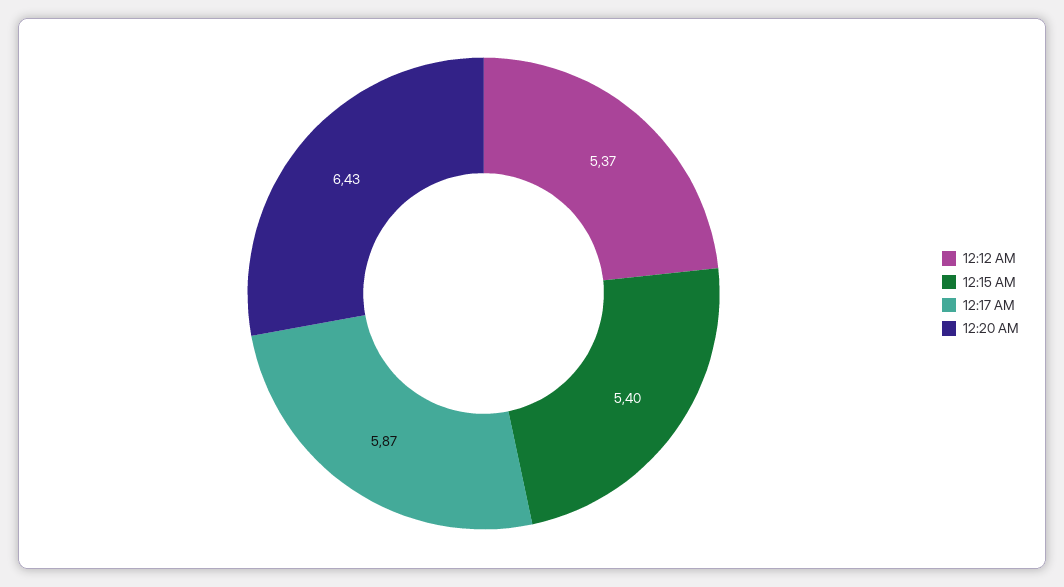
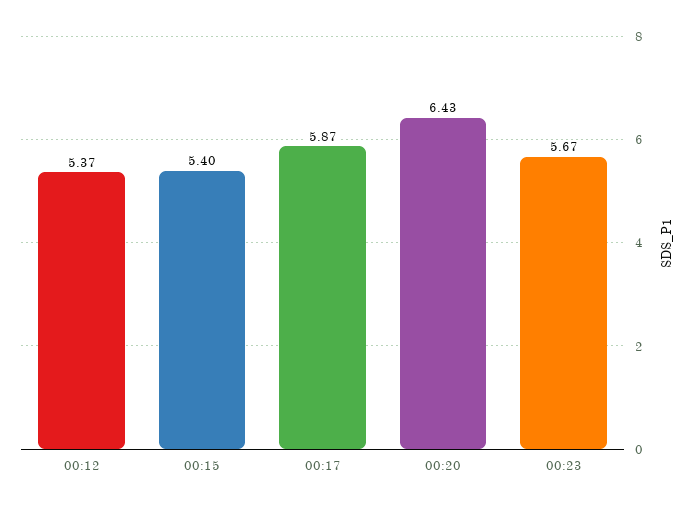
00:23: none -> 5.67

